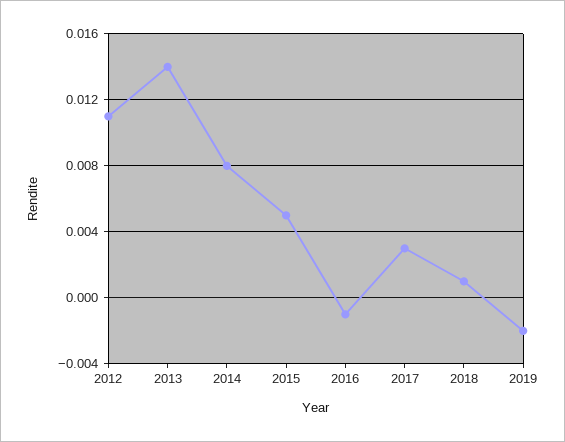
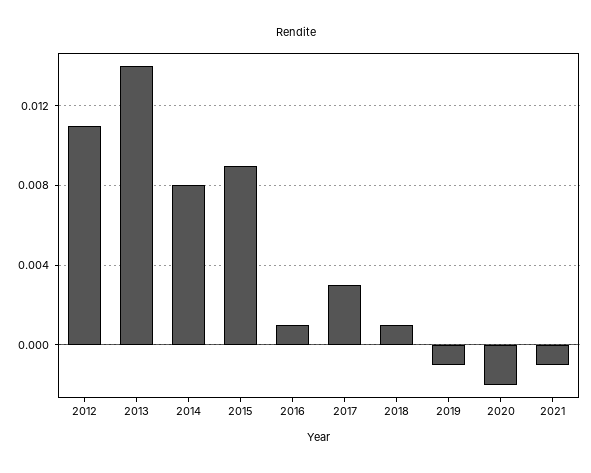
2015: 0.005 -> 0.009
2016: -0.001 -> 0.001
2019: -0.002 -> -0.001
2020: none -> -0.002
2021: none -> -0.001

